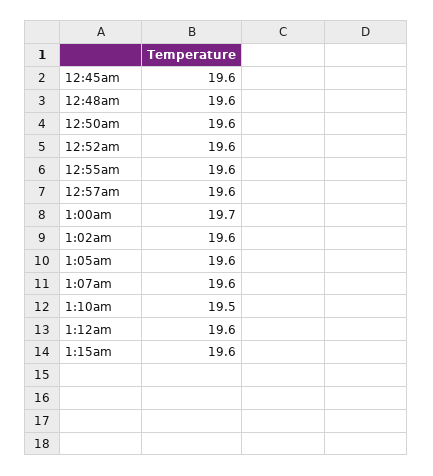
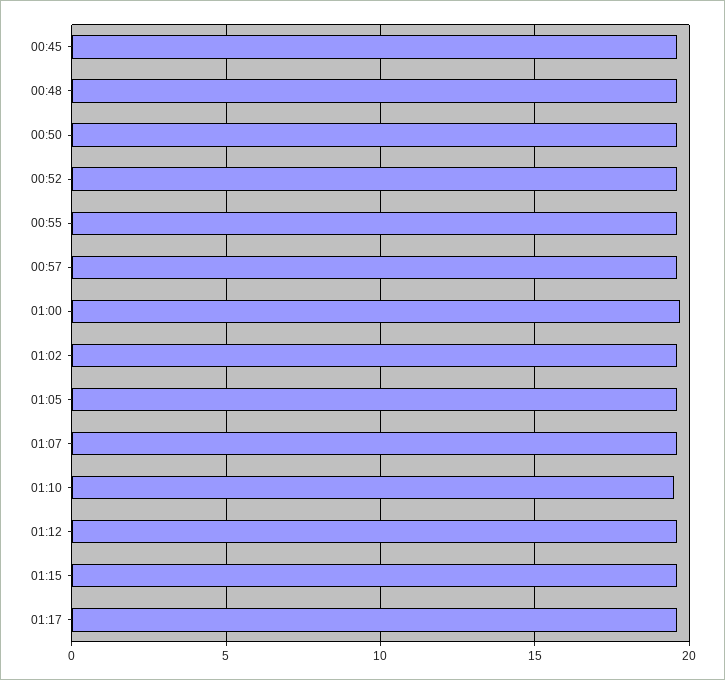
01:17: none -> 19.5

